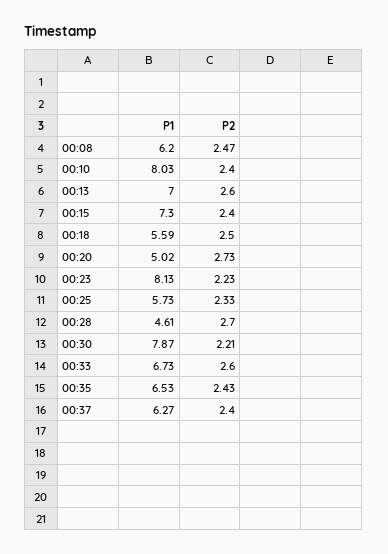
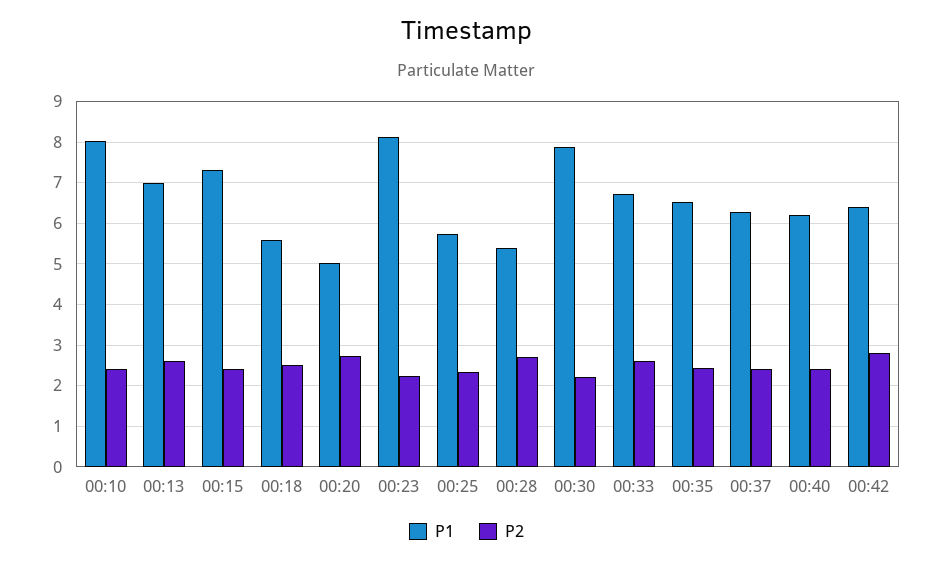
P1, 00:08: 6.2 -> none
P2, 00:08: 2.47 -> none
P1, 00:28: 4.61 -> 5.4
P1, 00:40: none -> 6.2
P2, 00:40: none -> 2.4
P1, 00:42: none -> 6.4
P2, 00:42: none -> 2.8

